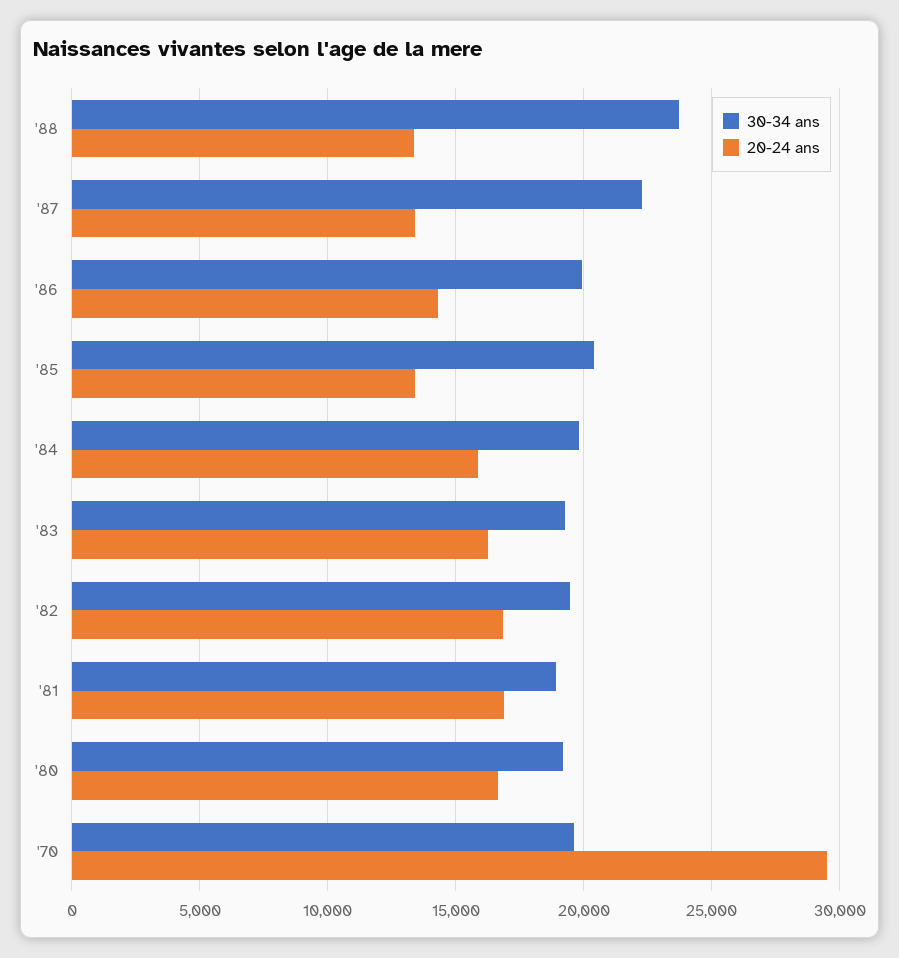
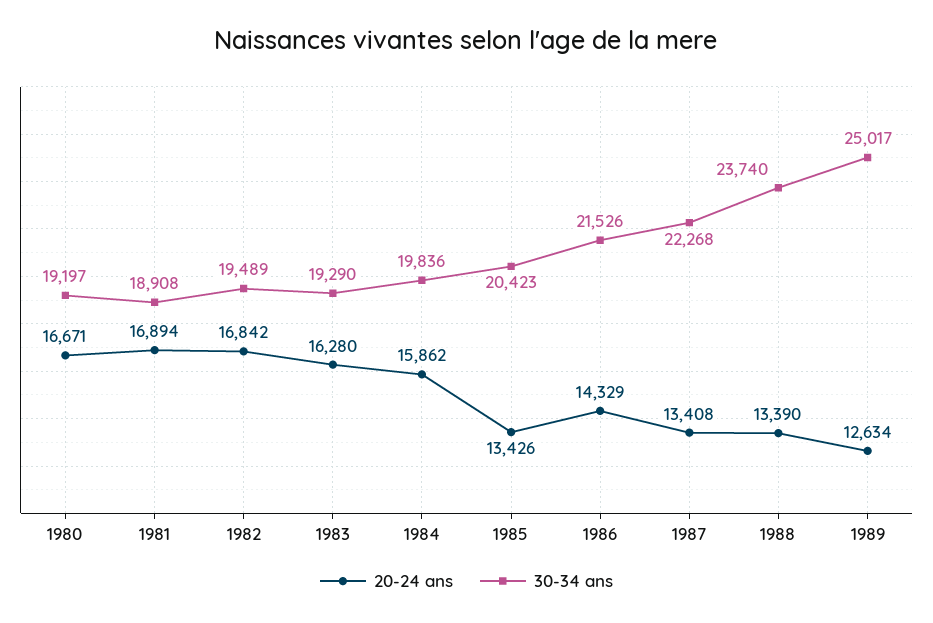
30-34 ans, '86: 20000 -> 21526
30-34 ans, '70: 19500 -> none
20-24 ans, '70: 29500 -> none
20-24 ans, 1989: none -> 12634
30-34 ans, 1989: none -> 25017

